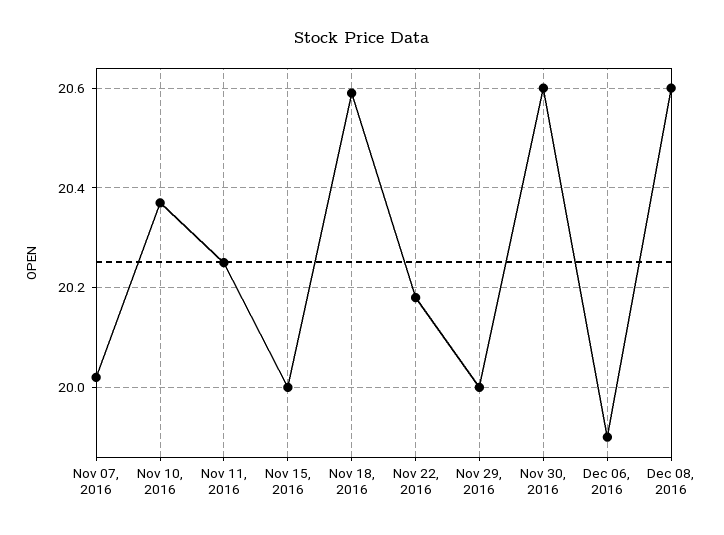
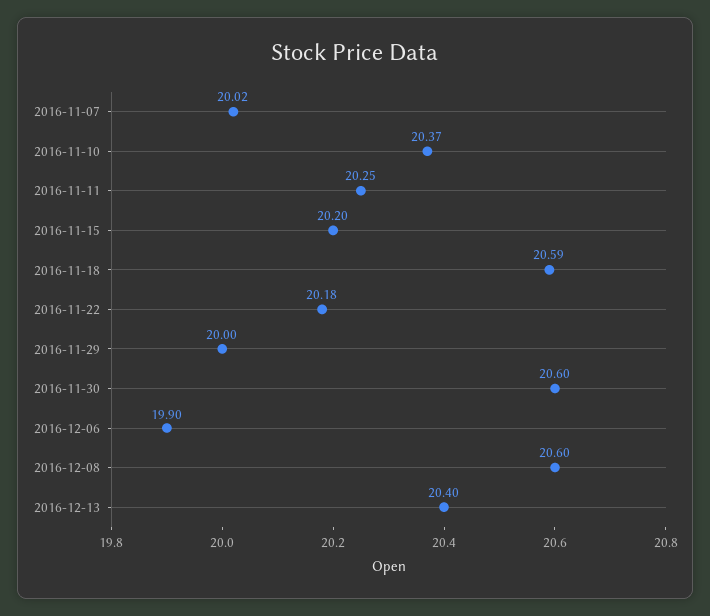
Nov 15, 2016: 20 -> 20.2
2016-12-13: none -> 20.4

